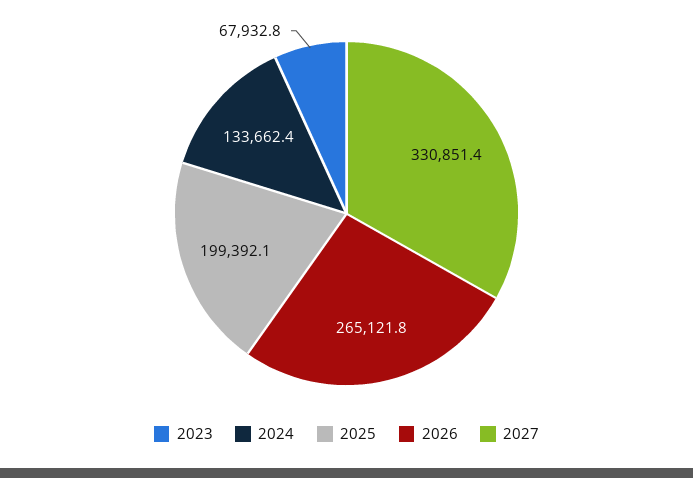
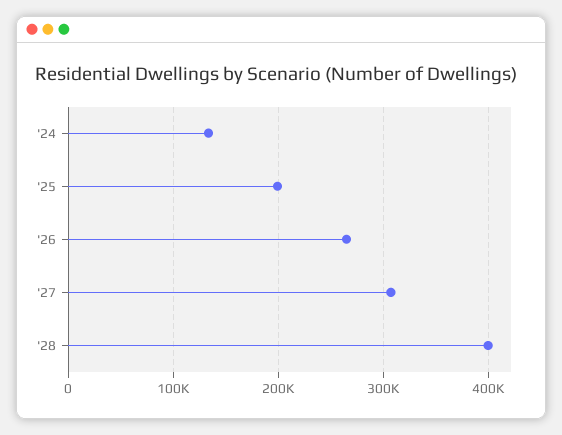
2023: 67932.8 -> none
2027: 330851.4 -> 310000
'28: none -> 400000

